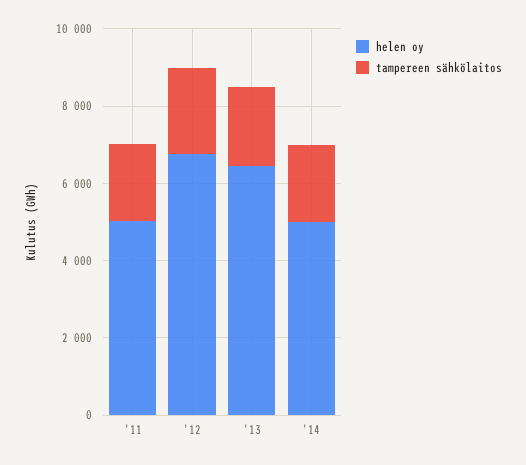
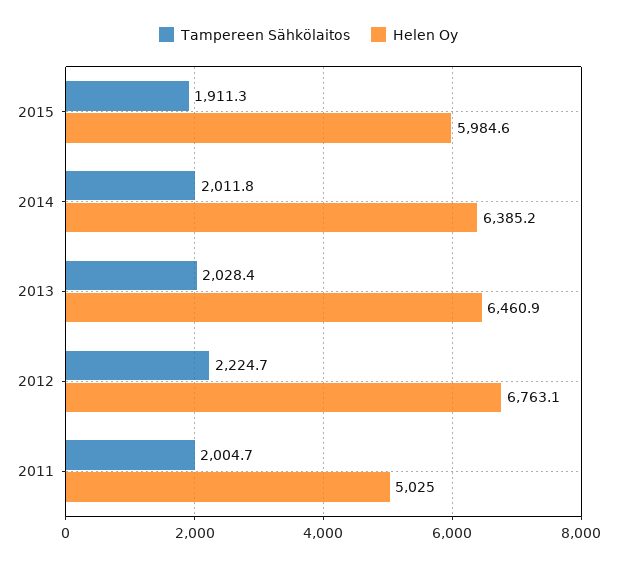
helen oy, '14: 5000 -> 6385.2
tampereen sähkölaitos, 2015: none -> 1911.3
helen oy, 2015: none -> 5984.6

